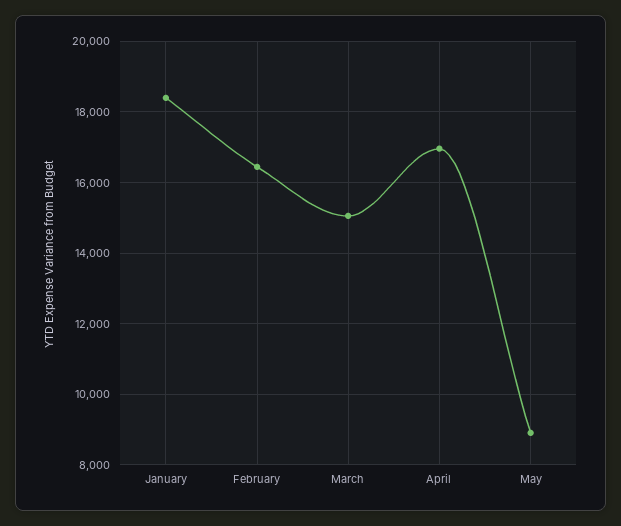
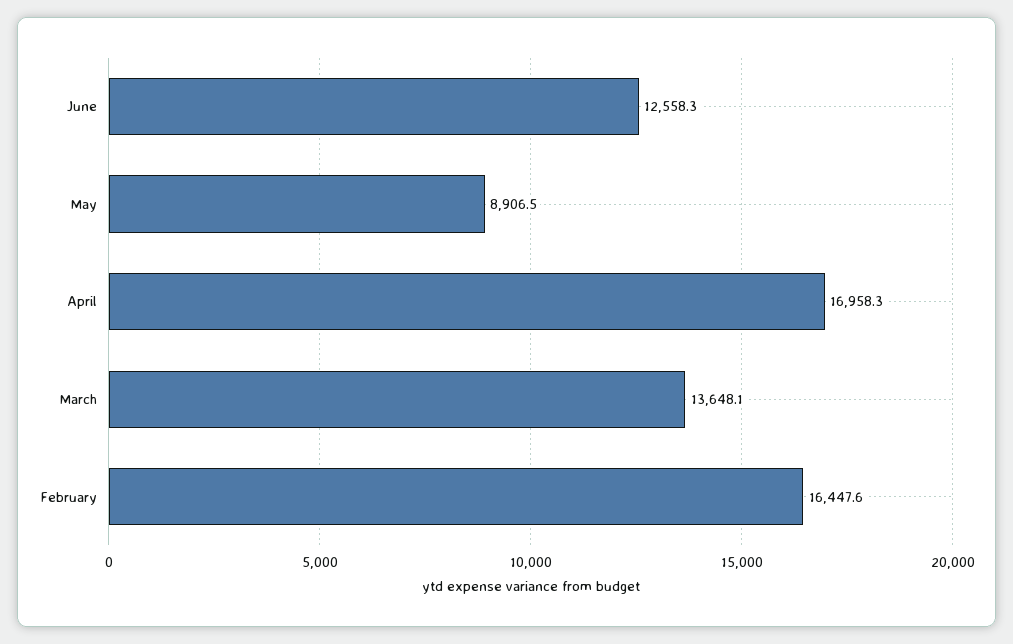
January: 18400 -> none
March: 15000 -> 13648.1
June: none -> 12558.3

